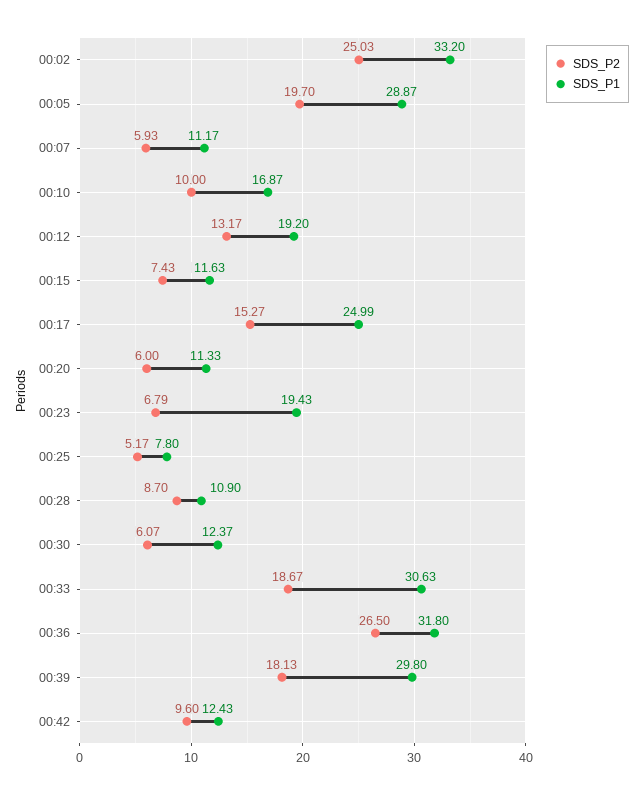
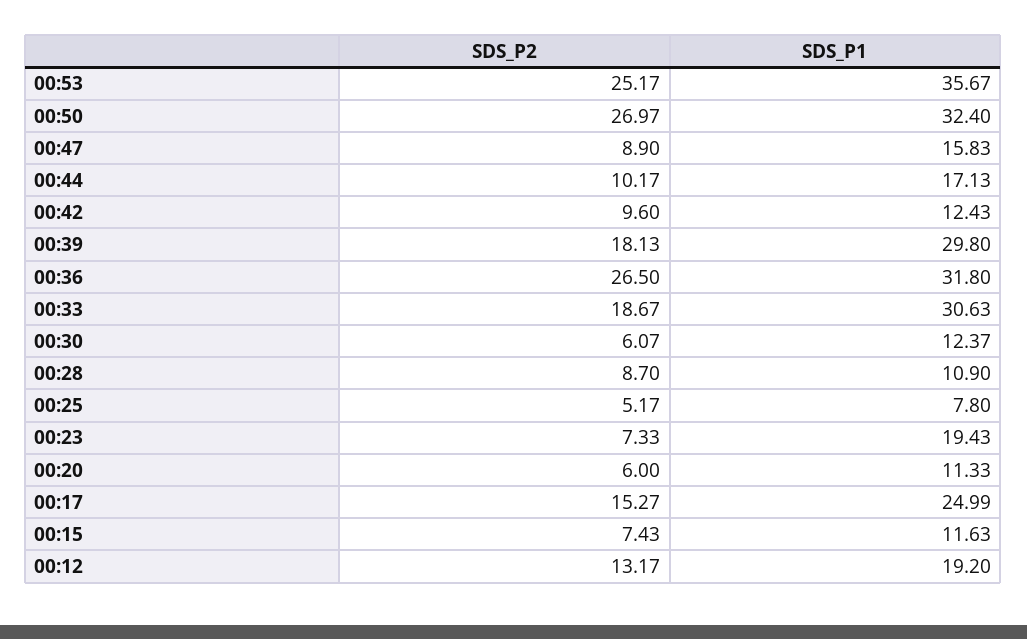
SDS_P2, 00:02: 25.03 -> none
SDS_P1, 00:02: 33.2 -> none
SDS_P2, 00:05: 19.7 -> none
SDS_P1, 00:05: 28.87 -> none
SDS_P2, 00:07: 5.93 -> none
SDS_P1, 00:07: 11.17 -> none
SDS_P2, 00:10: 10 -> none
SDS_P1, 00:10: 16.87 -> none
SDS_P2, 00:23: 6.79 -> 7.33
SDS_P2, 00:53: none -> 25.17
SDS_P1, 00:53: none -> 35.67
SDS_P2, 00:50: none -> 26.97
SDS_P1, 00:50: none -> 32.4
SDS_P2, 00:47: none -> 8.9
SDS_P1, 00:47: none -> 15.83
SDS_P2, 00:44: none -> 10.17
SDS_P1, 00:44: none -> 17.13

